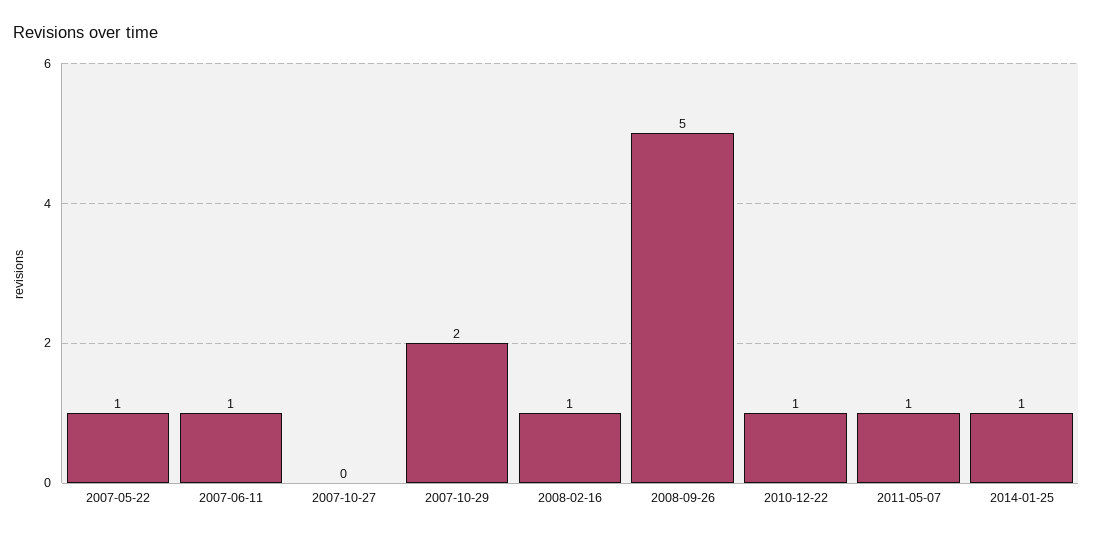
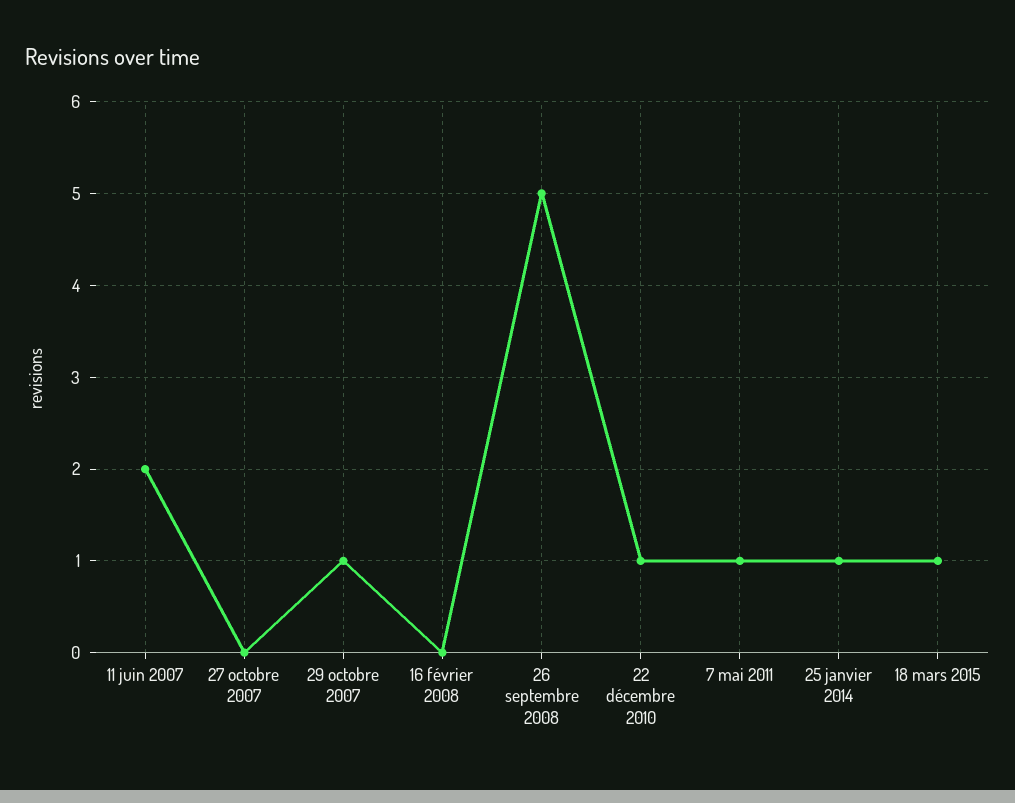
2007-05-22: 1 -> none
2007-06-11: 1 -> 2
2007-10-29: 2 -> 1
2008-02-16: 1 -> 0
18 mars 2015: none -> 1

